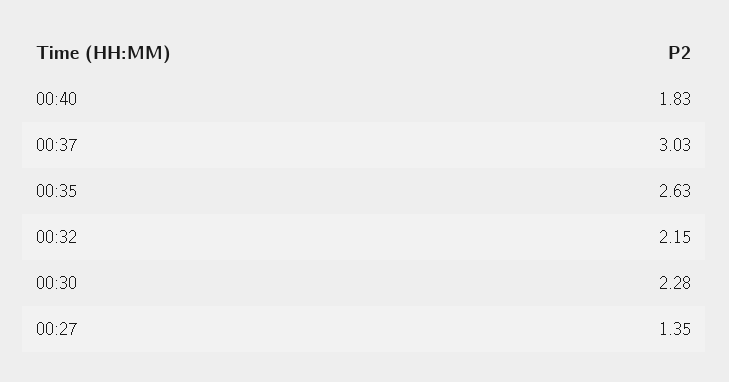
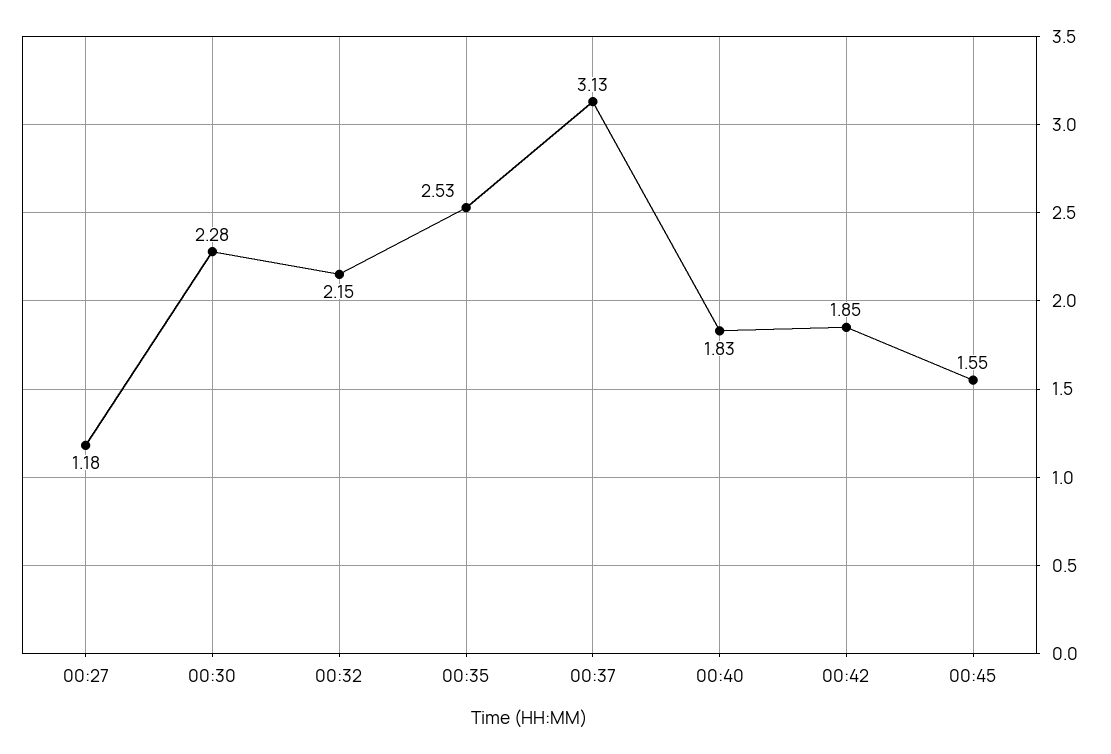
00:37: 3.03 -> 3.13
00:35: 2.63 -> 2.53
00:27: 1.35 -> 1.18
00:42: none -> 1.85
00:45: none -> 1.55

